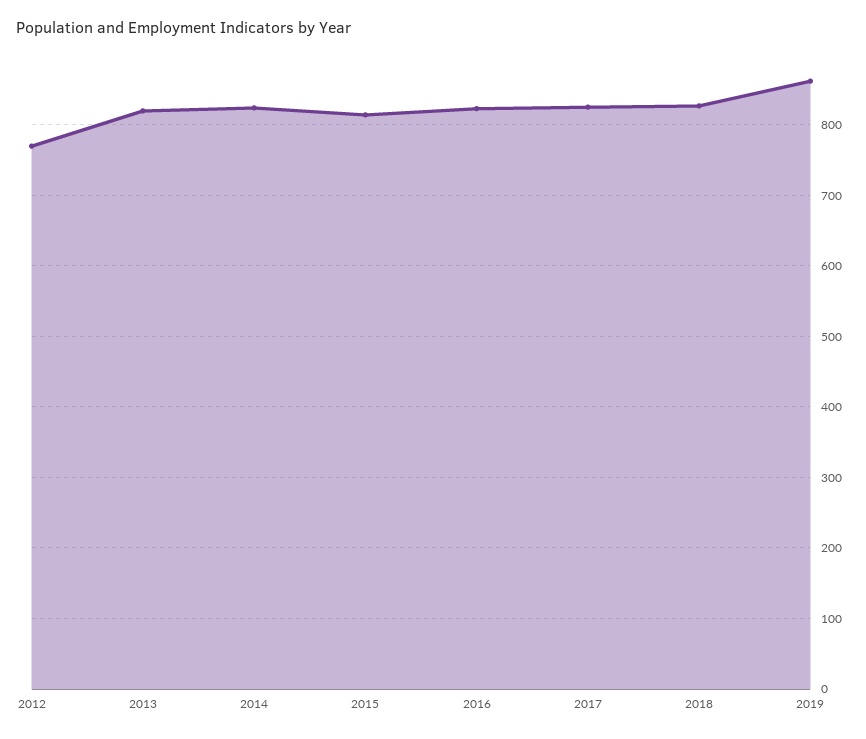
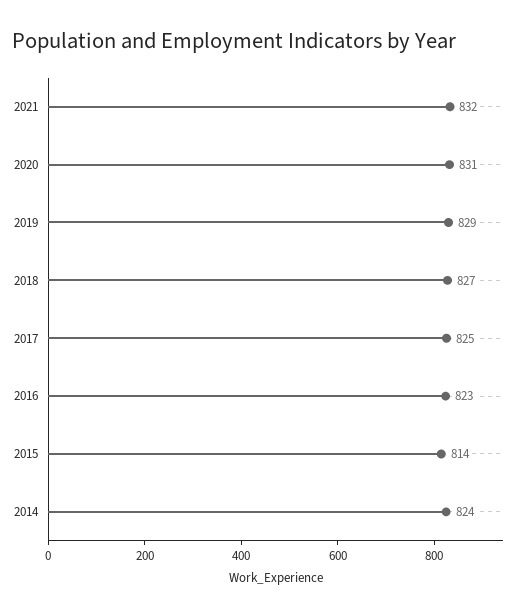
2012: 770 -> none
2013: 820 -> none
2019: 860 -> 829
2021: none -> 832
2020: none -> 831

